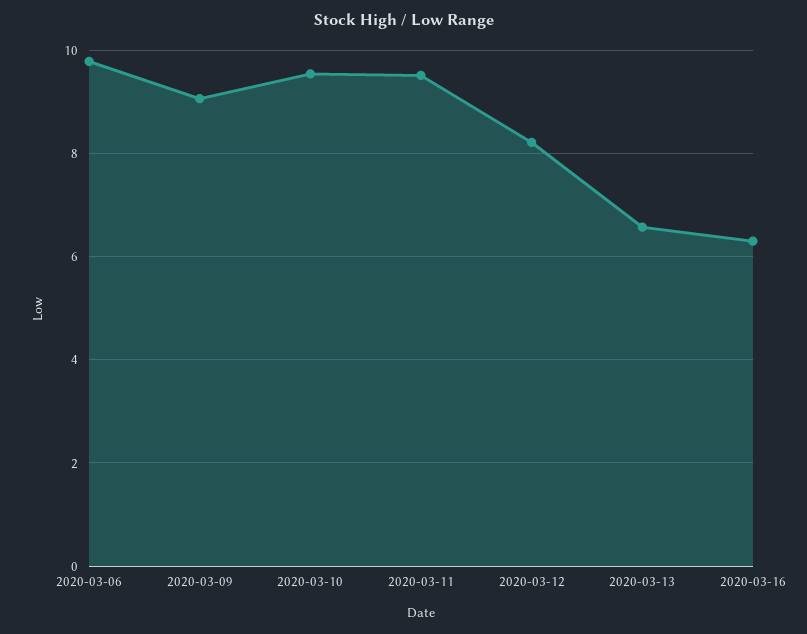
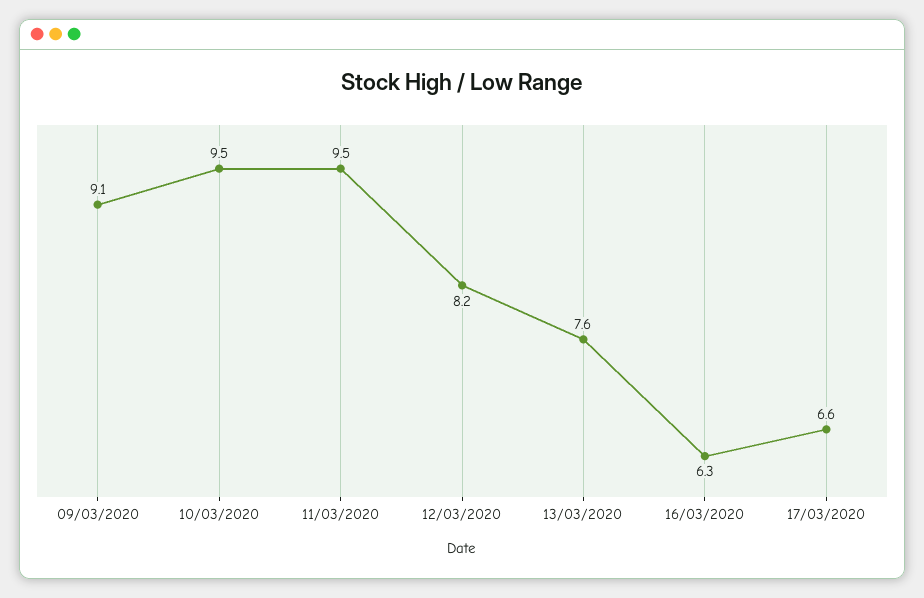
2020-03-06: 9.8 -> none
2020-03-13: 6.6 -> 7.6
17/03/2020: none -> 6.6

